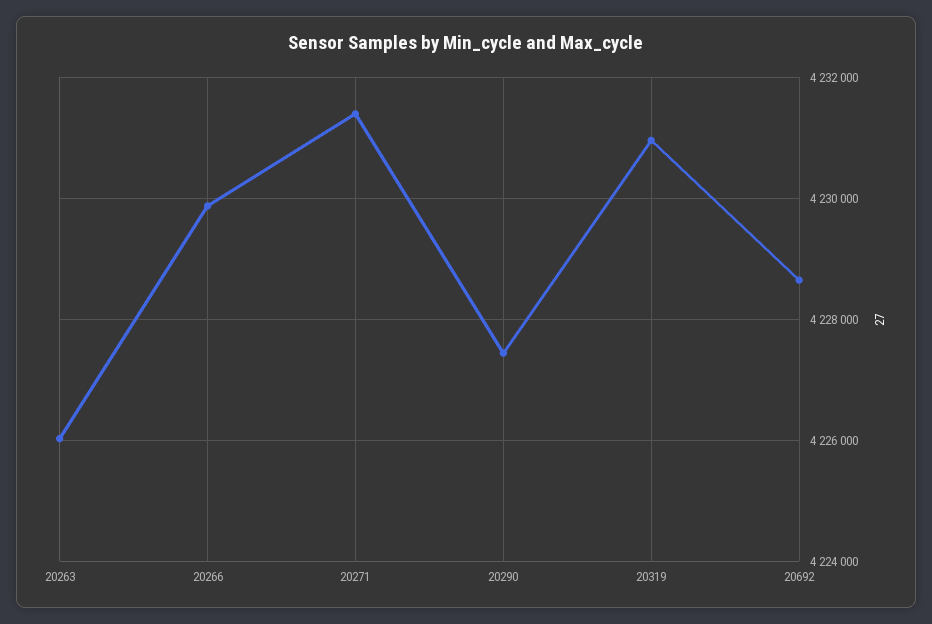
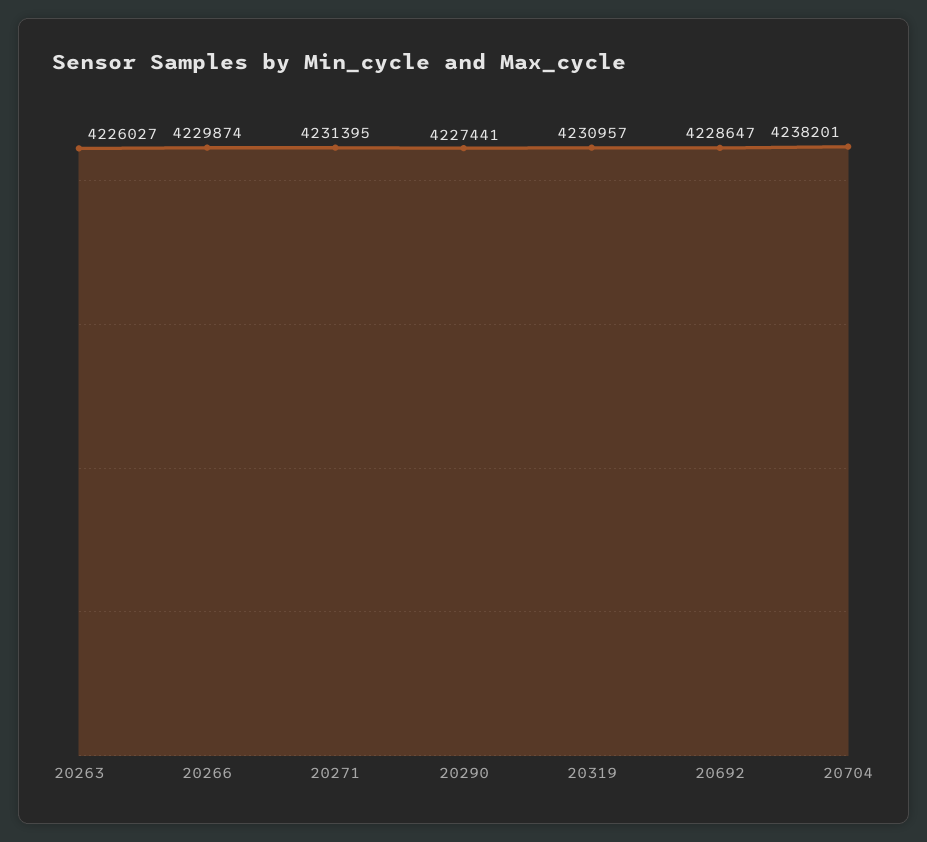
20704: none -> 4238201

